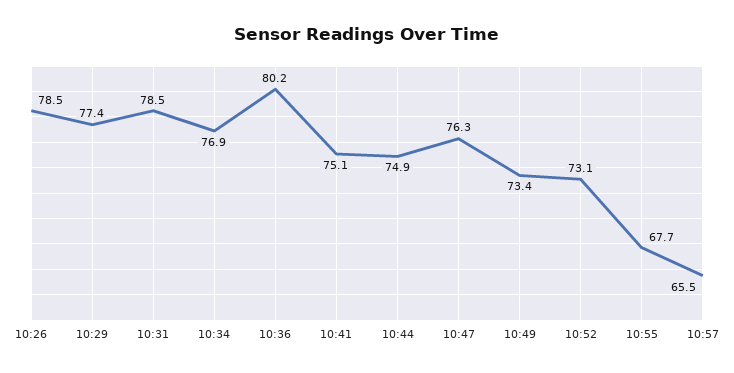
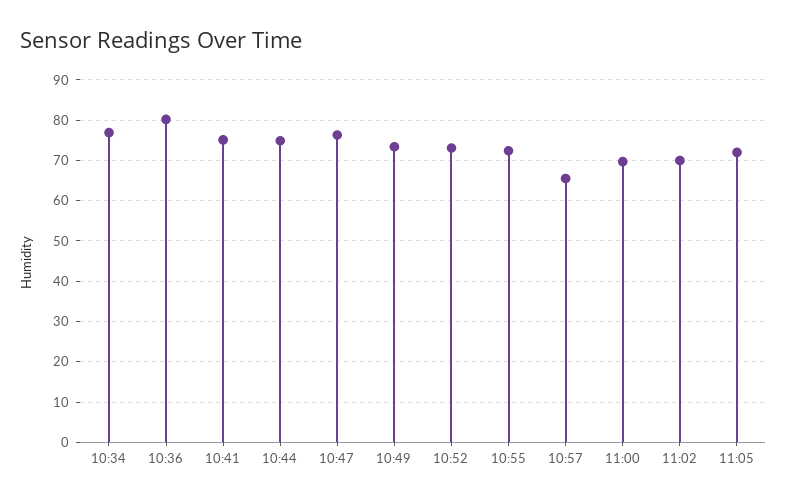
10:26: 78.5 -> none
10:29: 77.4 -> none
10:31: 78.5 -> none
10:55: 67.7 -> 72
11:00: none -> 70
11:02: none -> 70
11:05: none -> 72

